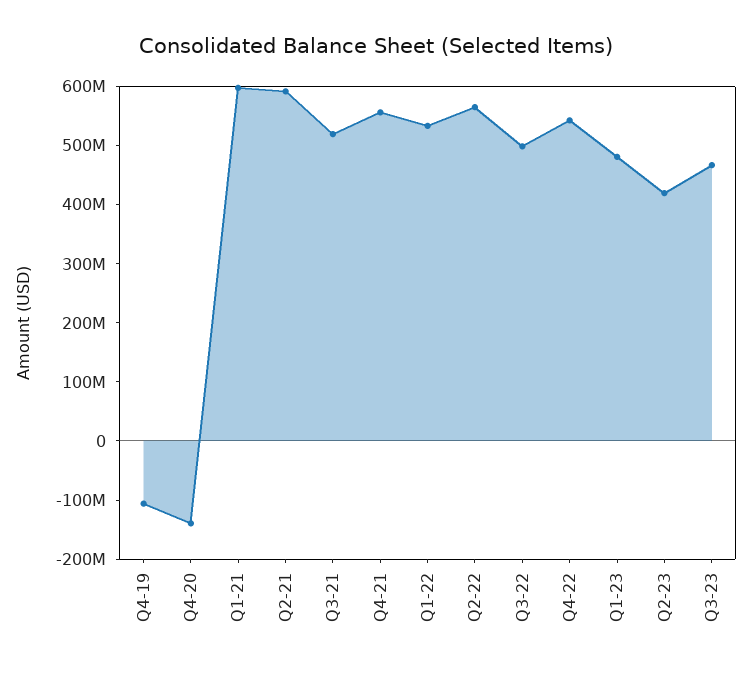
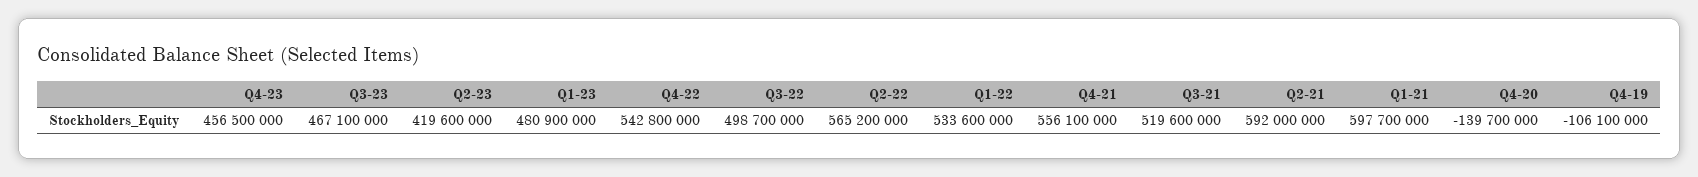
Q4-23: none -> 456500000

